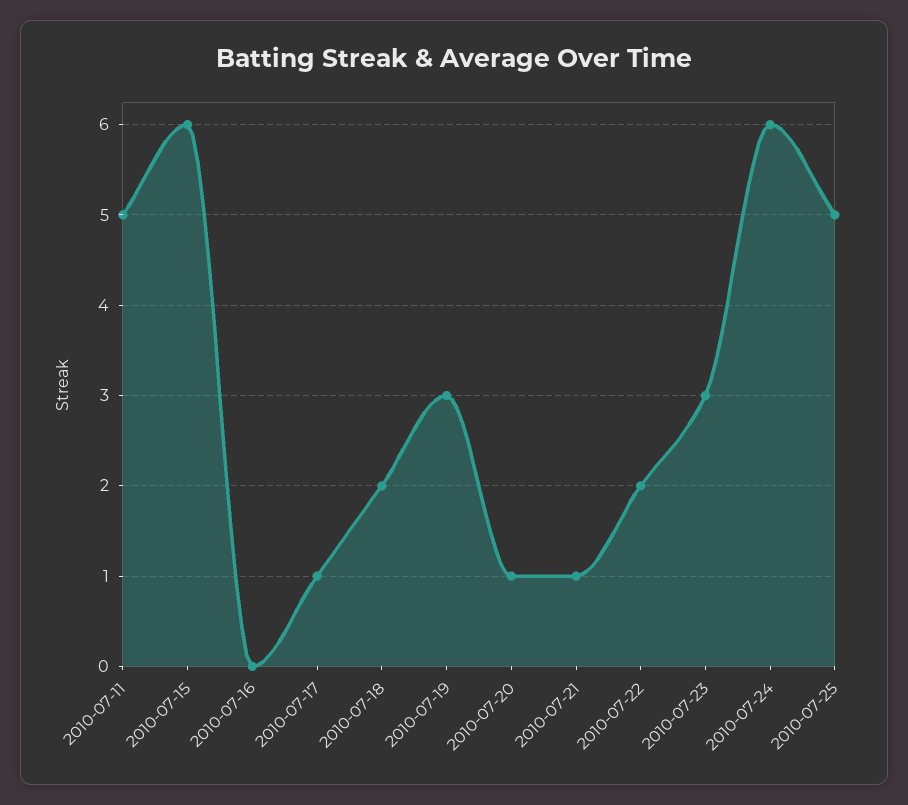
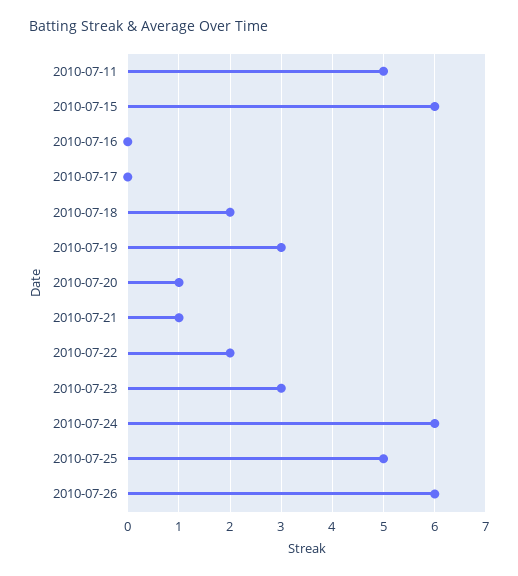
2010-07-17: 1 -> 0
2010-07-26: none -> 6

